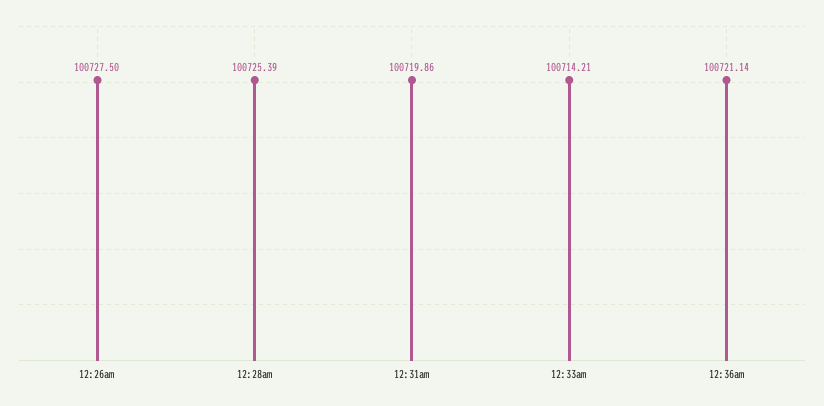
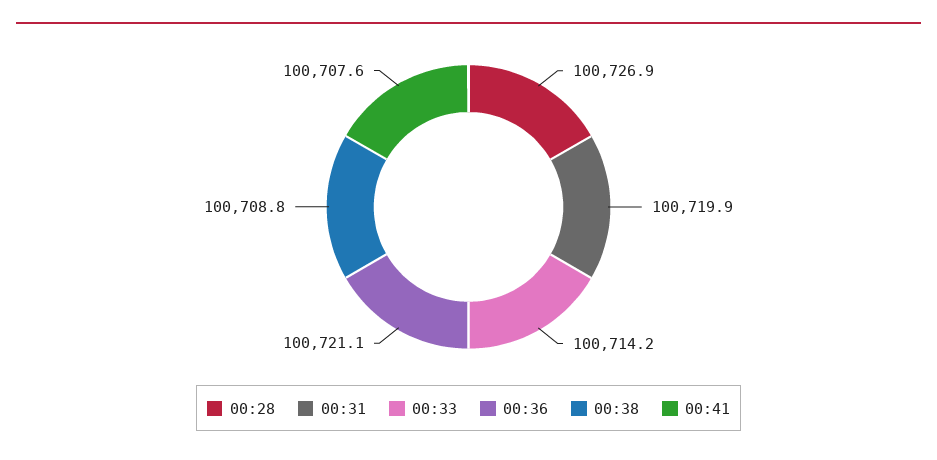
12:26am: 100727.5 -> none
12:28am: 100725.39 -> 100726.9
00:38: none -> 100708.8
00:41: none -> 100707.6

